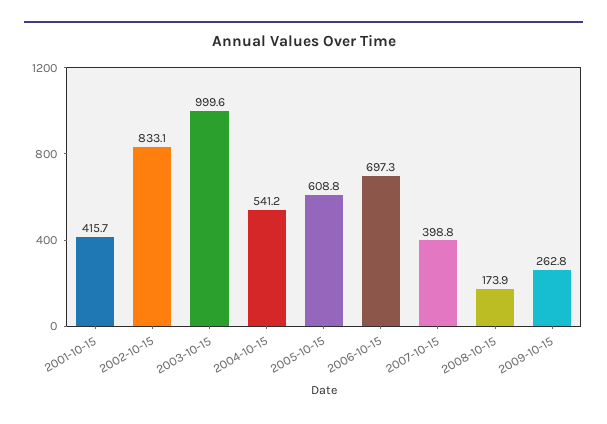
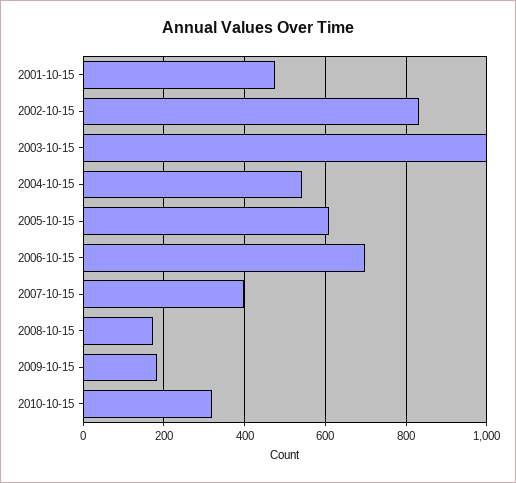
2001-10-15: 415.7 -> 480
2009-10-15: 262.8 -> 180
2010-10-15: none -> 320

